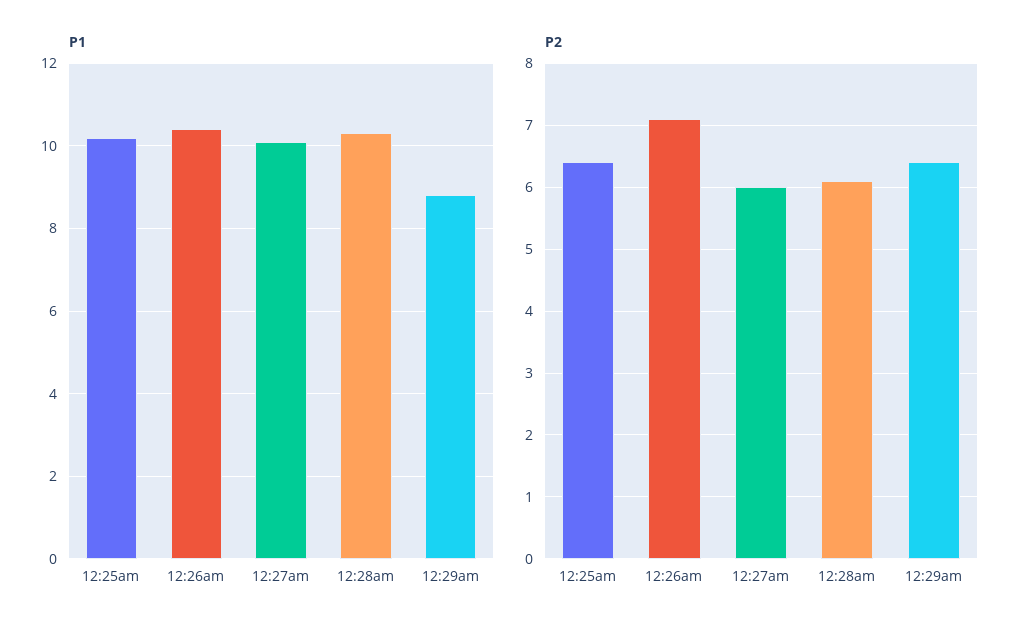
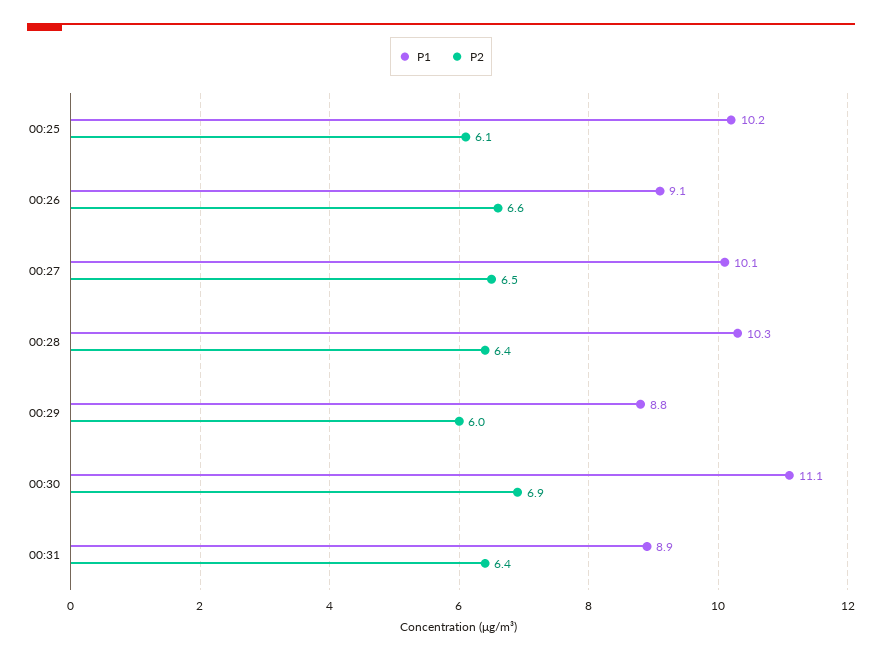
P1, 12:26am: 10.5 -> 9.1
P2, 12:25am: 6.4 -> 6.1
P2, 12:26am: 7.1 -> 6.6
P2, 12:27am: 6 -> 6.5
P2, 12:28am: 6.1 -> 6.4
P2, 12:29am: 6.4 -> 6
P1, 00:30: none -> 11.1
P2, 00:30: none -> 6.9
P1, 00:31: none -> 8.9
P2, 00:31: none -> 6.4

